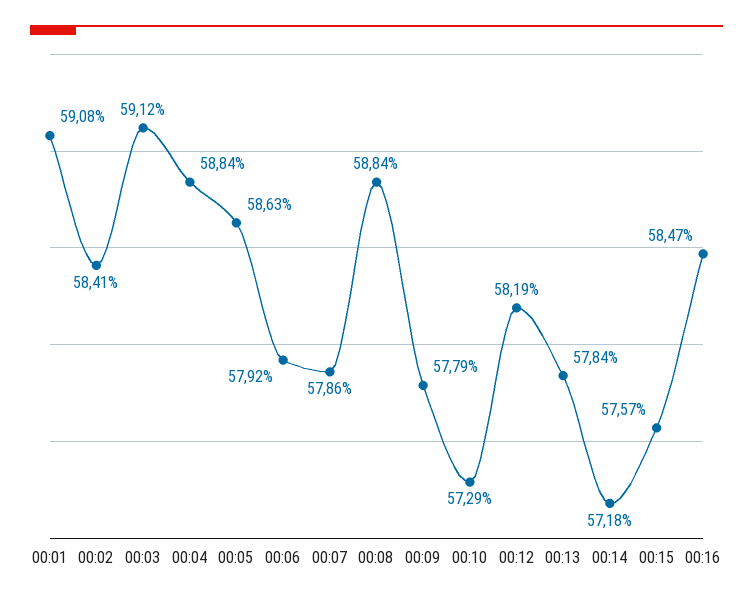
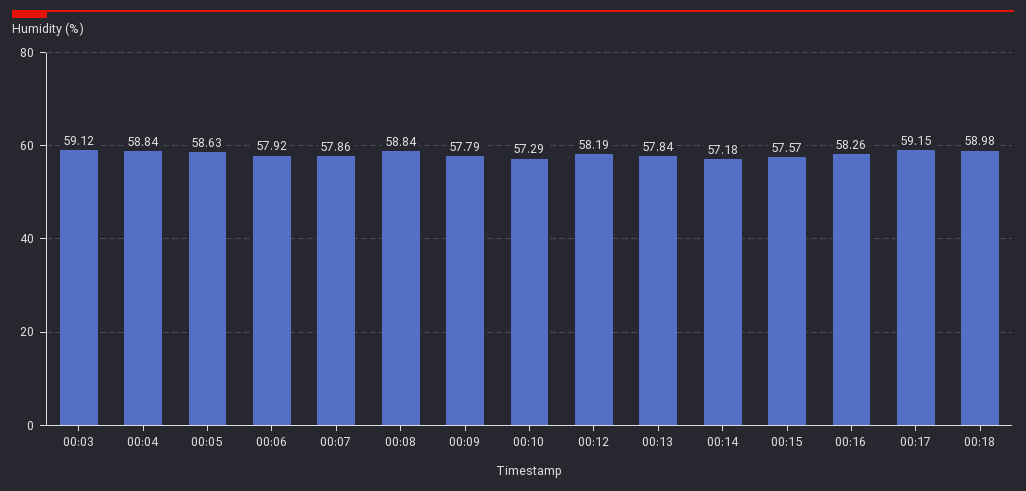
00:01: 59.08 -> none
00:02: 58.41 -> none
00:16: 58.47 -> 58.26
00:17: none -> 59.15
00:18: none -> 58.98

